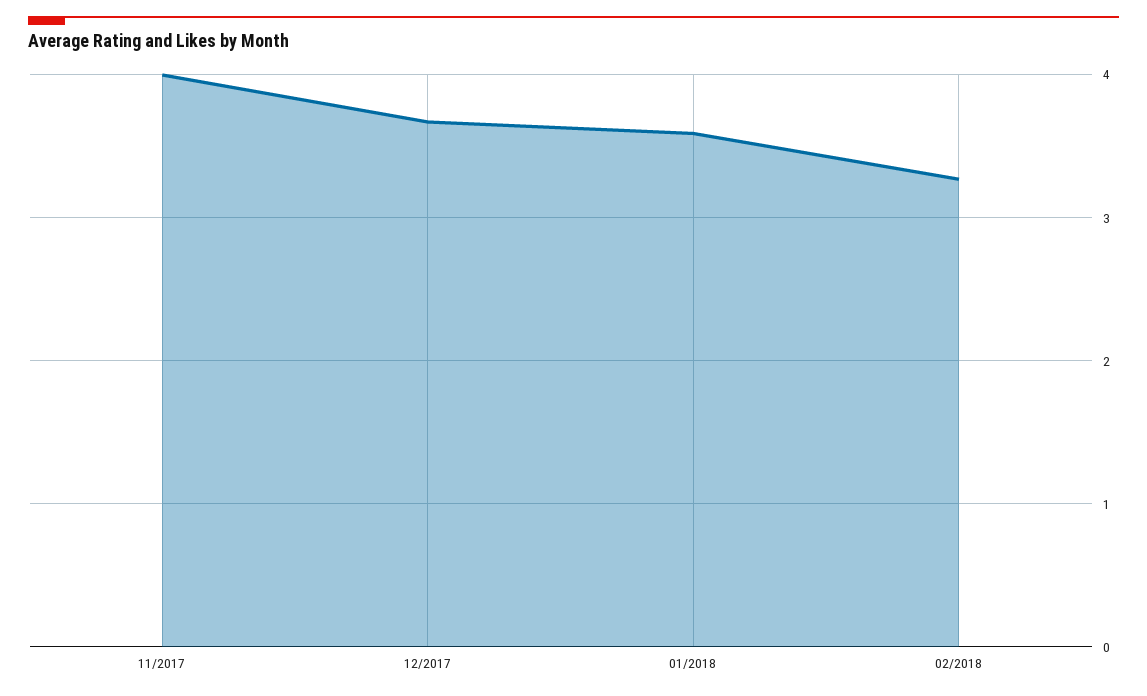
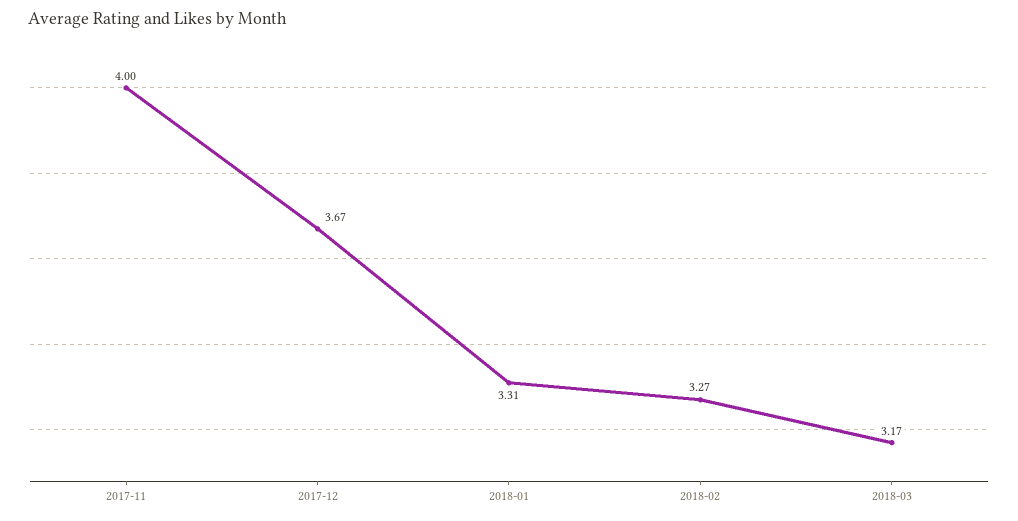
01/2018: 3.6 -> 3.31
2018-03: none -> 3.17

